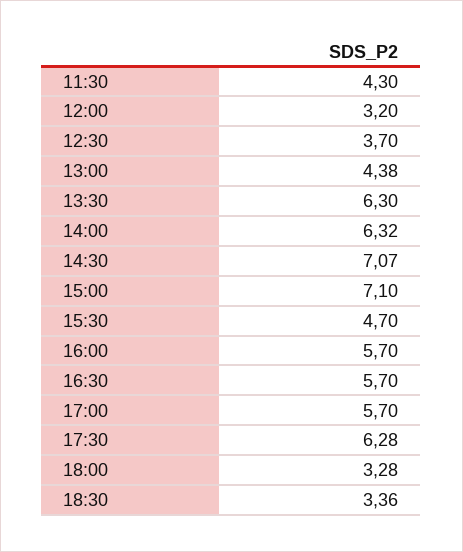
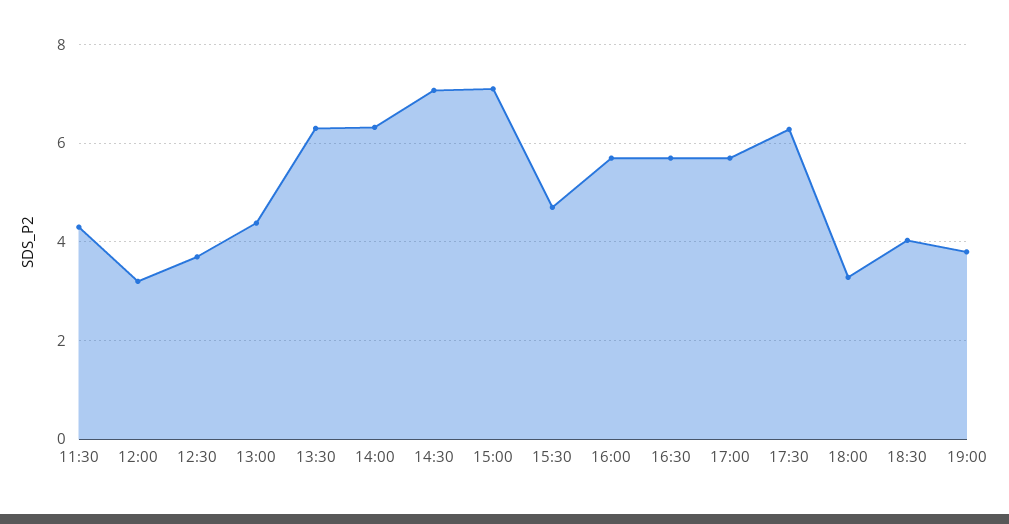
18:30: 3.36 -> 4
19:00: none -> 3.8

